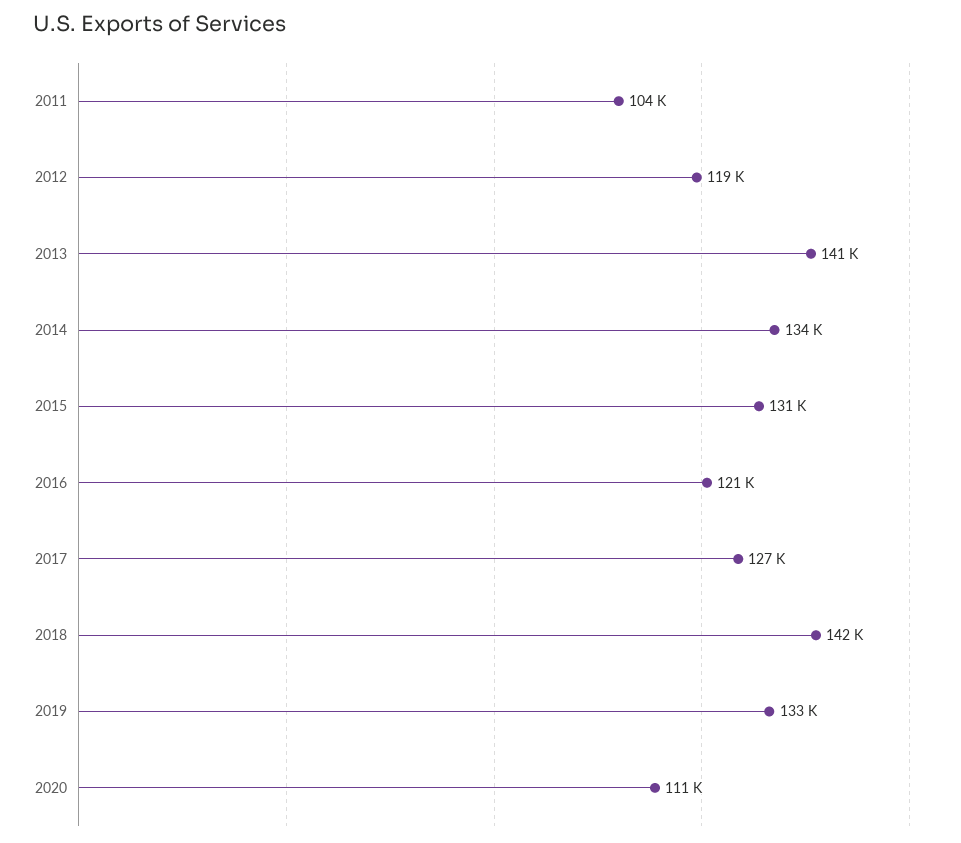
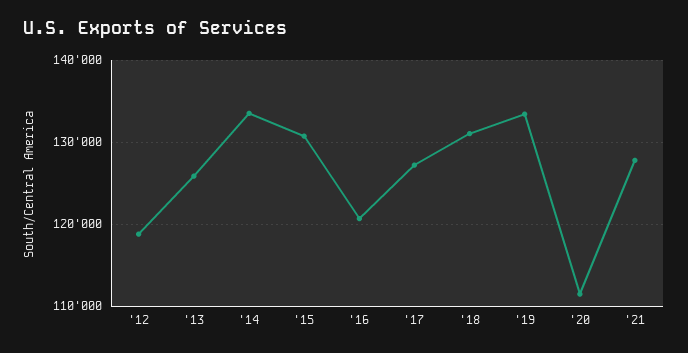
2011: 104000 -> none
2013: 141000 -> 126000
2018: 142000 -> 131000
'21: none -> 128000

